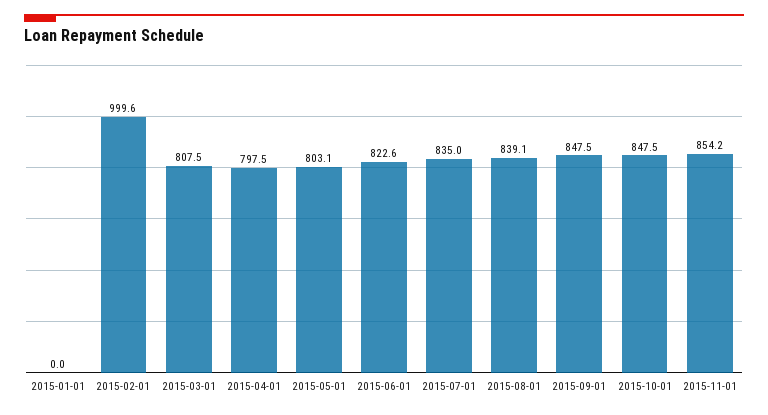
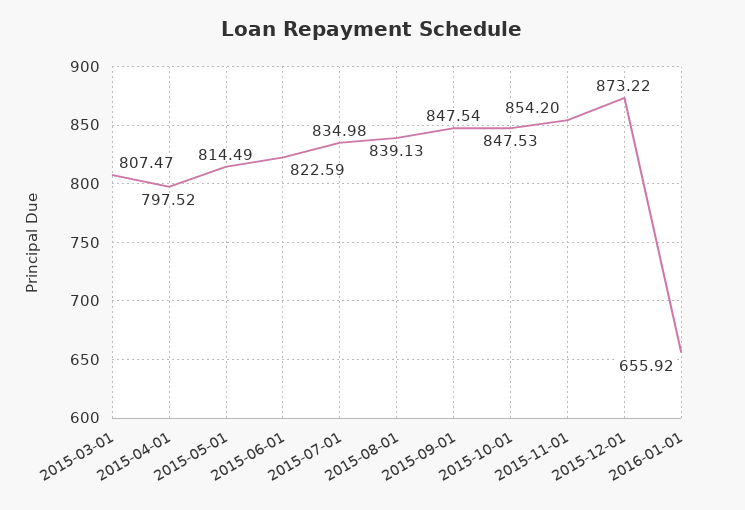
2015-01-01: 0 -> none
2015-02-01: 999.6 -> none
2015-05-01: 803.1 -> 814.49
2015-12-01: none -> 873.22
2016-01-01: none -> 655.92

